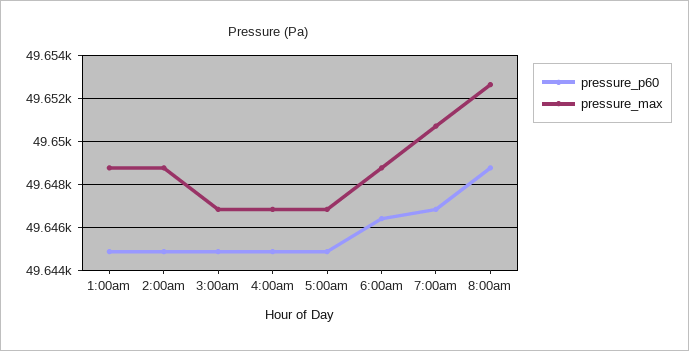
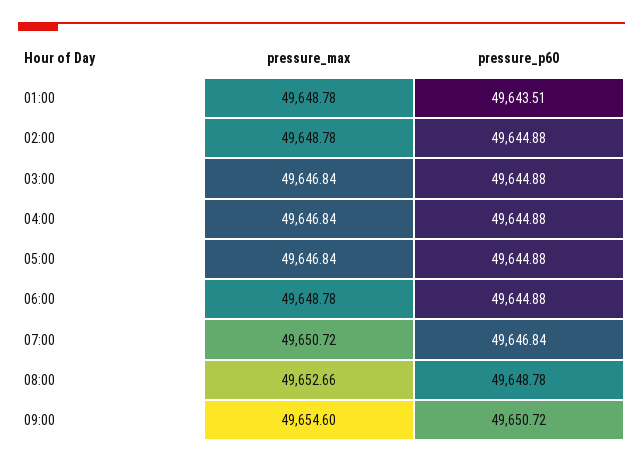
pressure_p60, 1:00am: 49645 -> 49643.51
pressure_p60, 6:00am: 49646.5 -> 49644.88
pressure_max, 09:00: none -> 49654.6
pressure_p60, 09:00: none -> 49650.72

